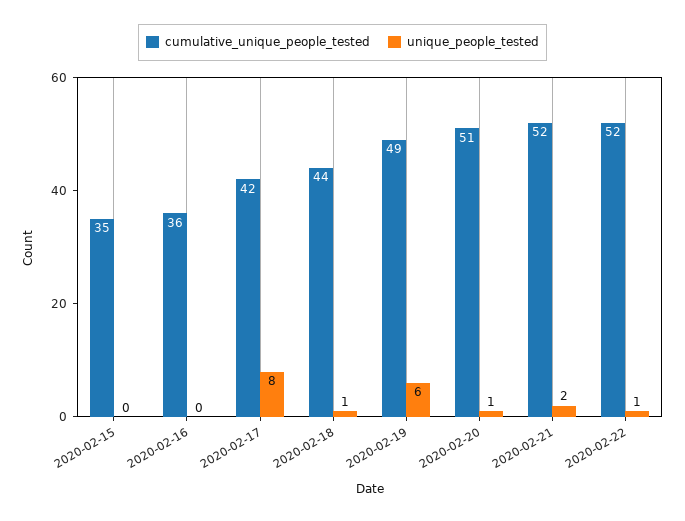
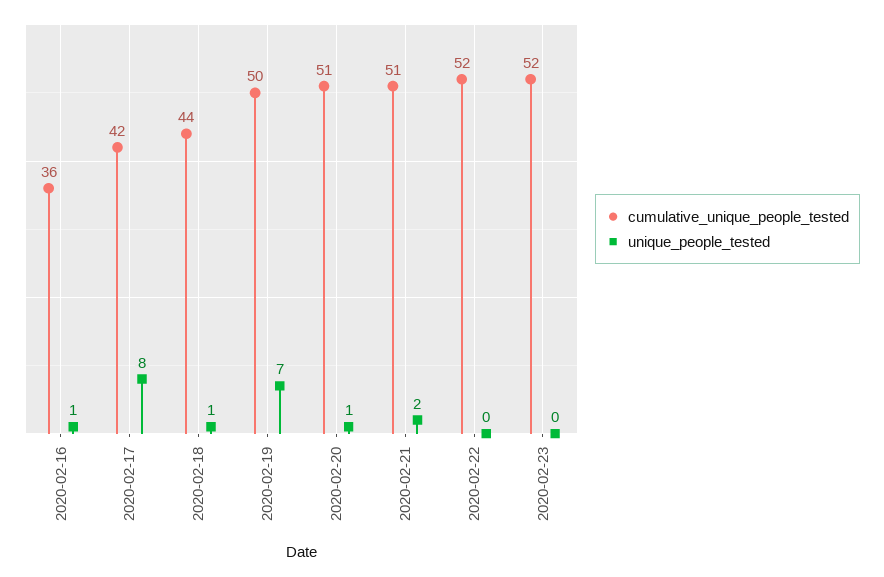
cumulative_unique_people_tested, 2020-02-15: 35 -> none
unique_people_tested, 2020-02-15: 0 -> none
unique_people_tested, 2020-02-16: 0 -> 1
cumulative_unique_people_tested, 2020-02-19: 49 -> 50
unique_people_tested, 2020-02-19: 6 -> 7
cumulative_unique_people_tested, 2020-02-21: 52 -> 51
unique_people_tested, 2020-02-22: 1 -> 0
cumulative_unique_people_tested, 2020-02-23: none -> 52
unique_people_tested, 2020-02-23: none -> 0

